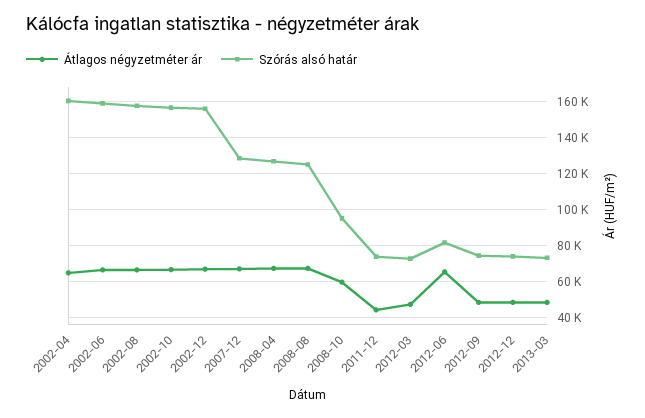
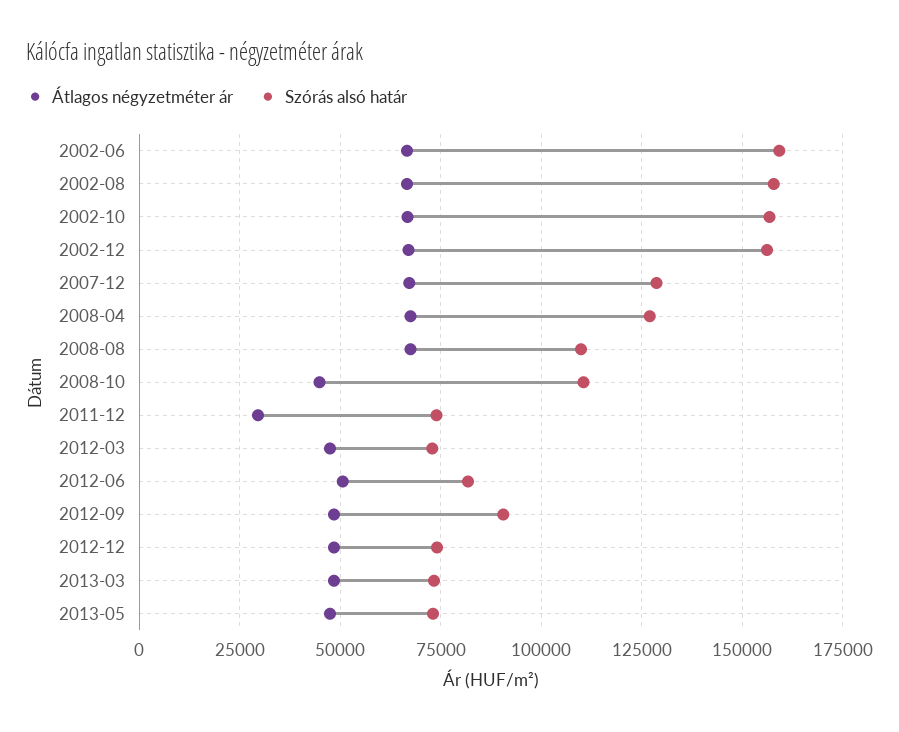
Átlagos négyzetméter ár, 2002-04: 65000 -> none
Szórás alsó határ, 2002-04: 160000 -> none
Szórás alsó határ, 2008-08: 125000 -> 110000
Átlagos négyzetméter ár, 2008-10: 60000 -> 45000
Szórás alsó határ, 2008-10: 95000 -> 110000
Átlagos négyzetméter ár, 2011-12: 45000 -> 30000
Átlagos négyzetméter ár, 2012-06: 65000 -> 50000
Szórás alsó határ, 2012-09: 75000 -> 90000
Átlagos négyzetméter ár, 2013-05: none -> 47500
Szórás alsó határ, 2013-05: none -> 72500

